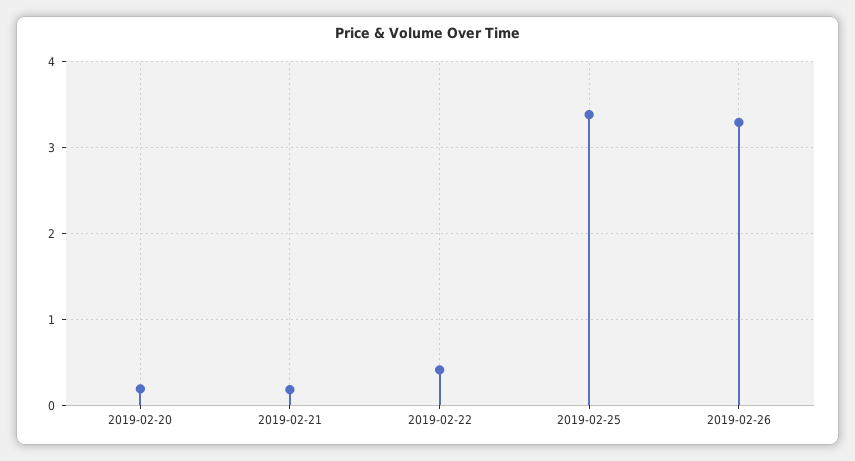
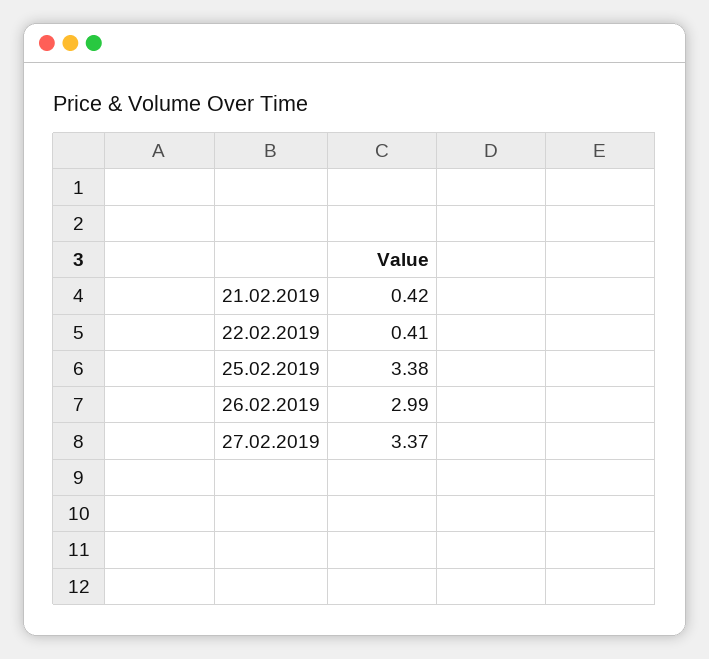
2019-02-20: 0.2 -> none
2019-02-21: 0.2 -> 0.42
2019-02-26: 3.3 -> 2.99
27.02.2019: none -> 3.37

